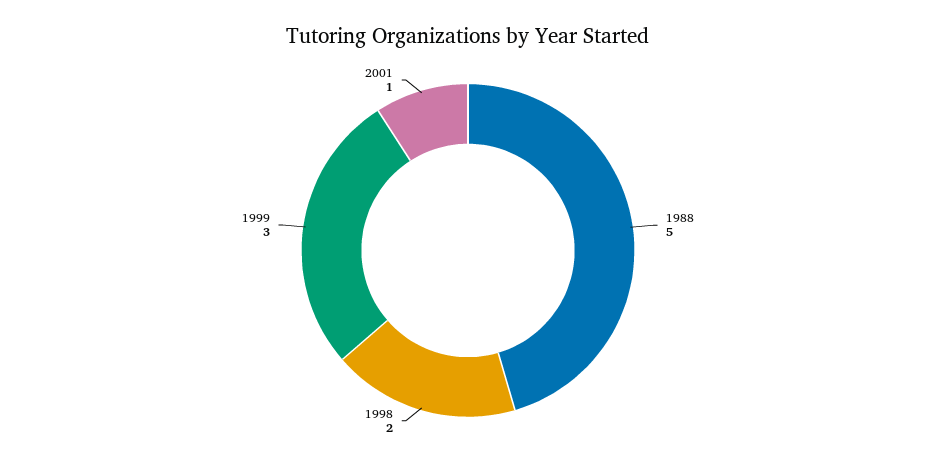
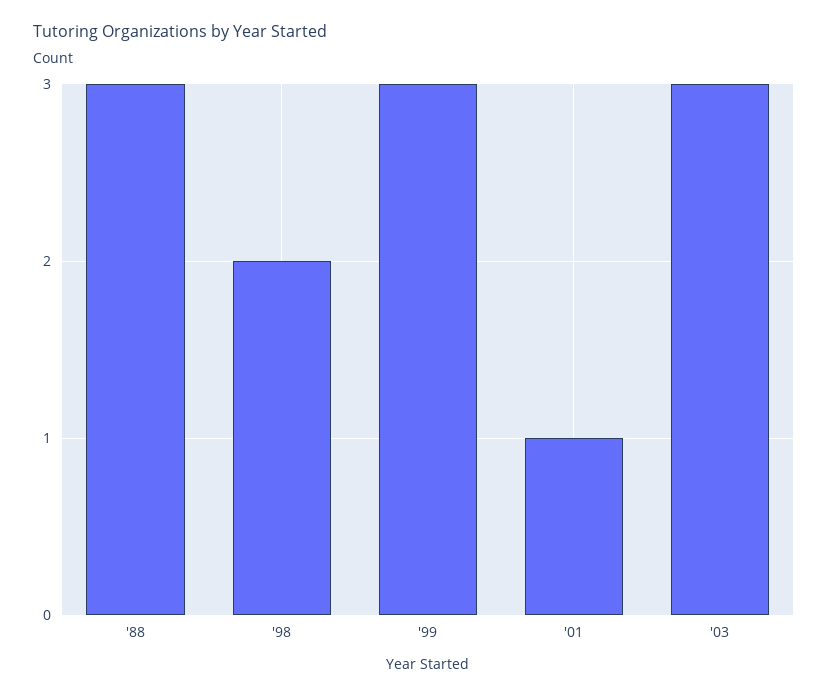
1988: 5 -> 3
'03: none -> 3

